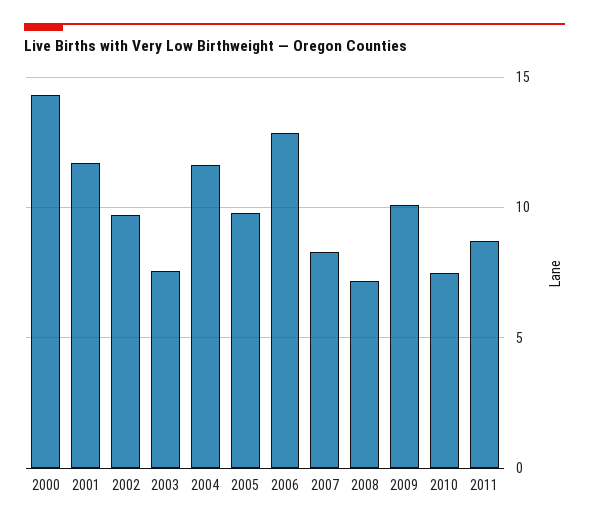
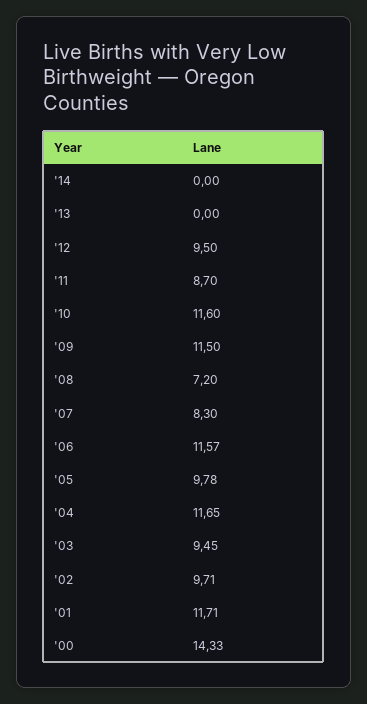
2003: 7.5 -> 9.45
2006: 13 -> 11.57
2009: 10 -> 11.5
2010: 7.5 -> 11.6
'14: none -> 0
'13: none -> 0
'12: none -> 9.5

